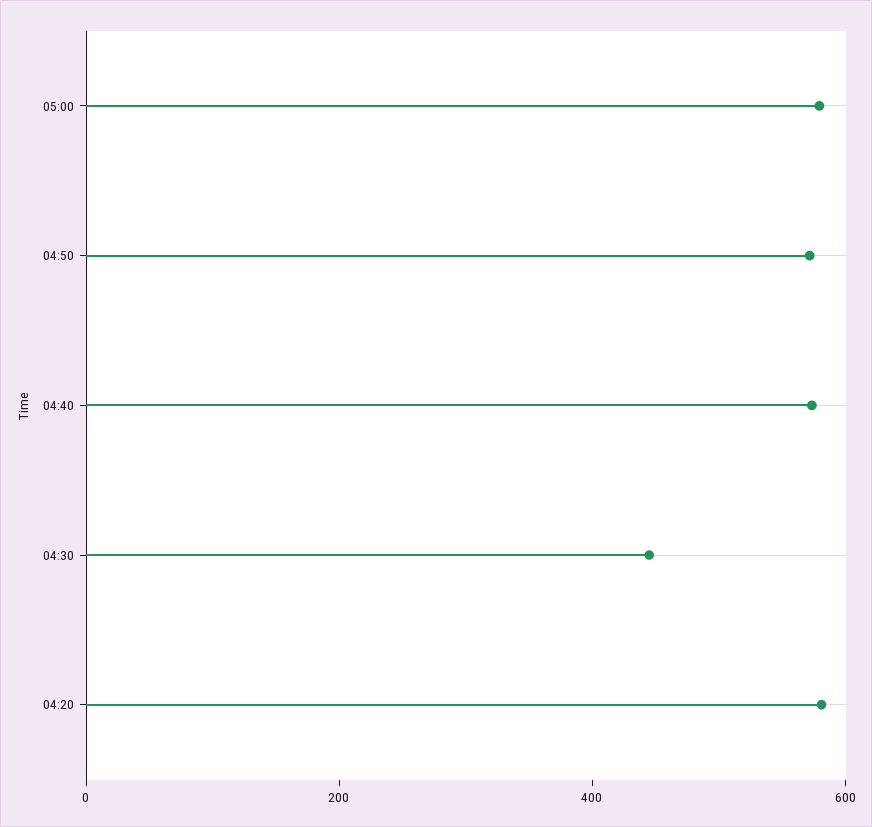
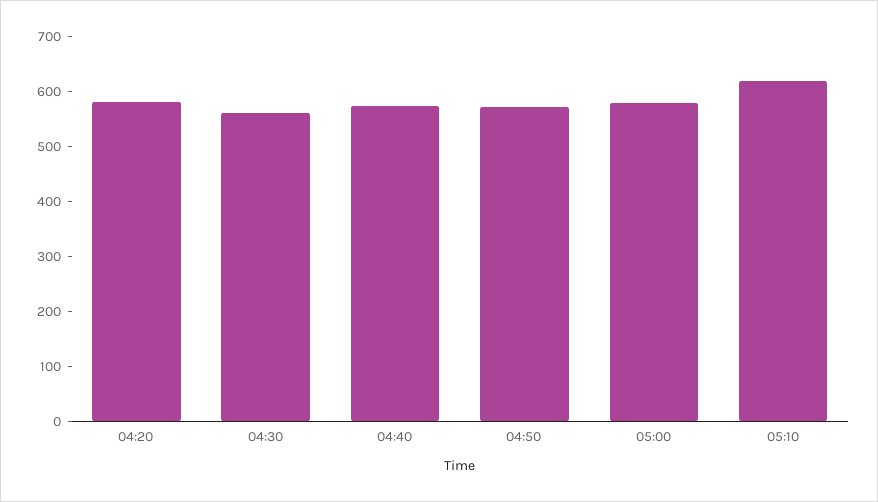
04:30: 450 -> 560
05:10: none -> 620

